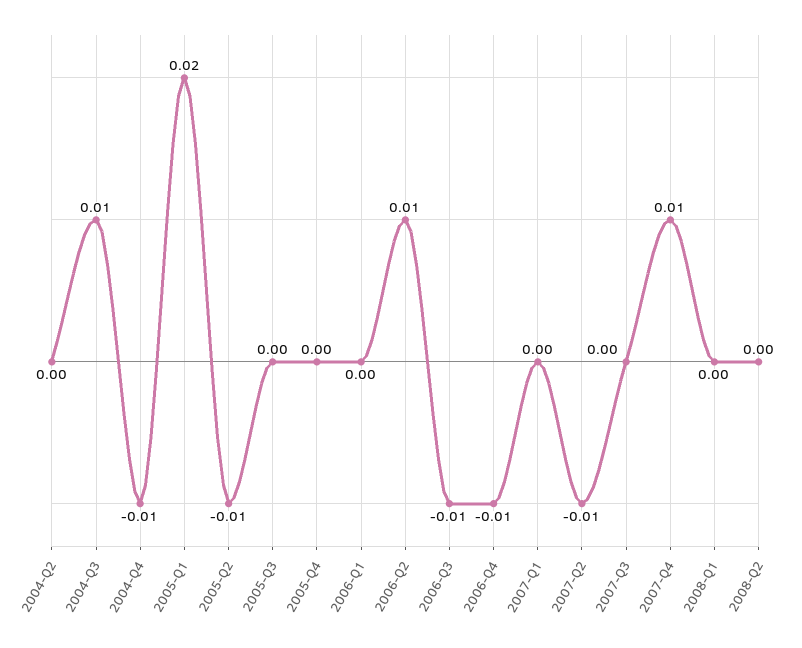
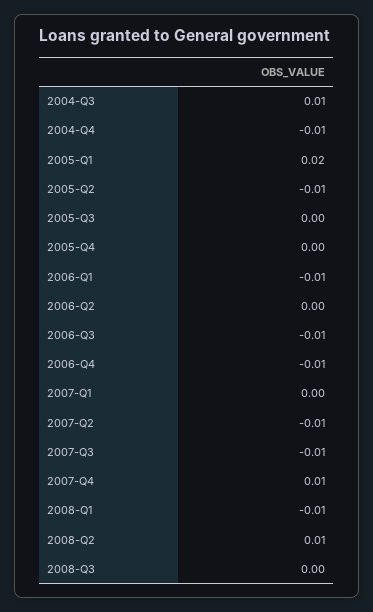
2004-Q2: 0 -> none
2006-Q1: 0 -> -0.01
2006-Q2: 0.01 -> 0
2007-Q3: 0 -> -0.01
2008-Q1: 0 -> -0.01
2008-Q2: 0 -> 0.01
2008-Q3: none -> 0

